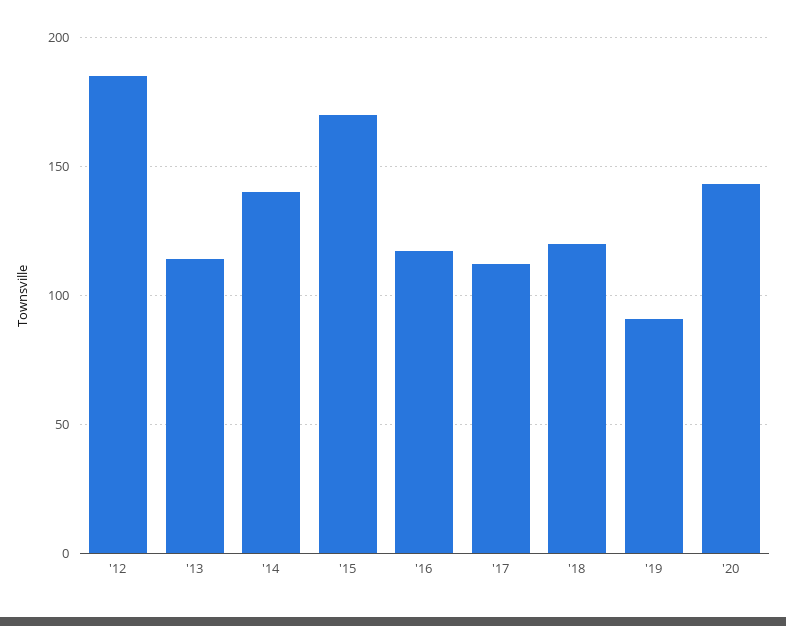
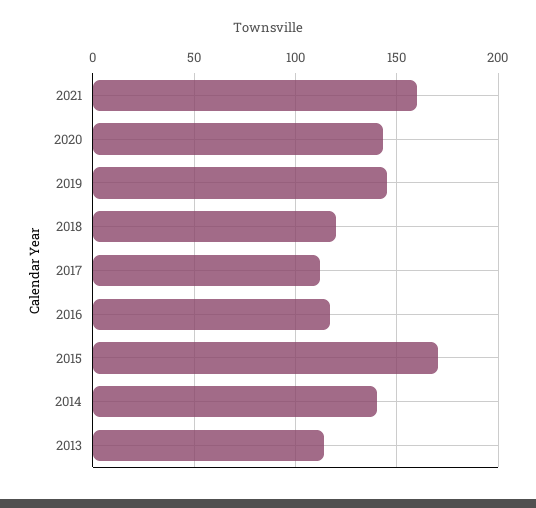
'12: 185 -> none
'19: 90 -> 145
2021: none -> 160

